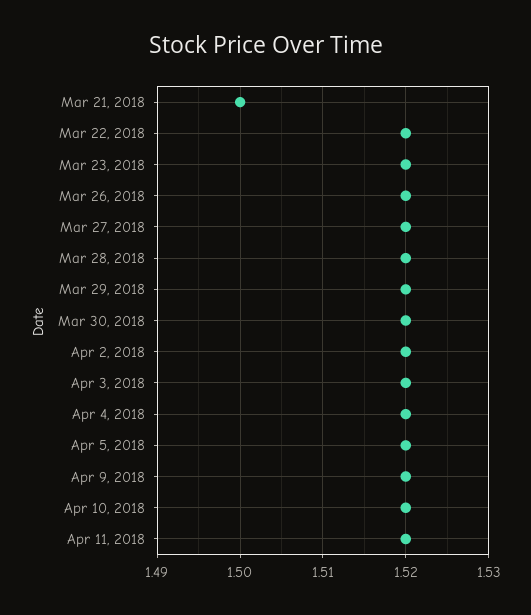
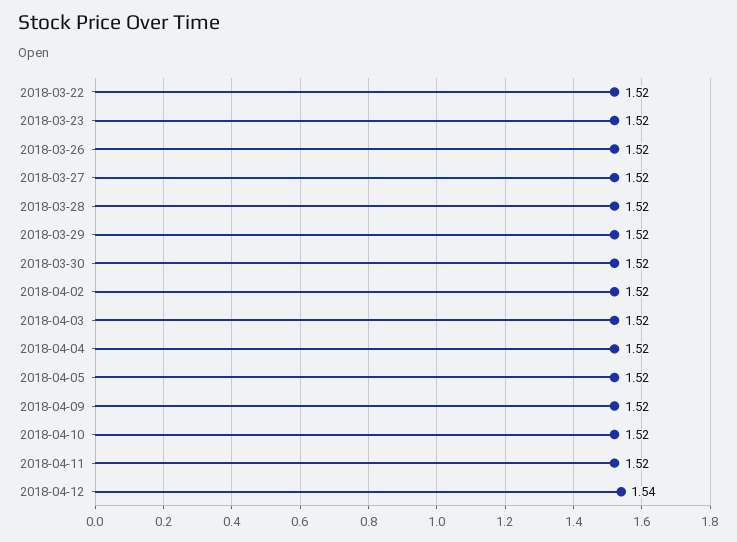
Mar 21, 2018: 1.5 -> none
2018-04-12: none -> 1.54

